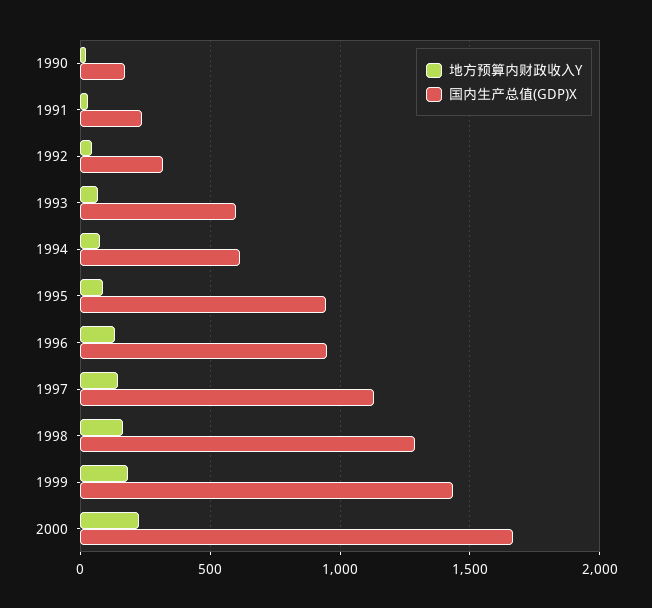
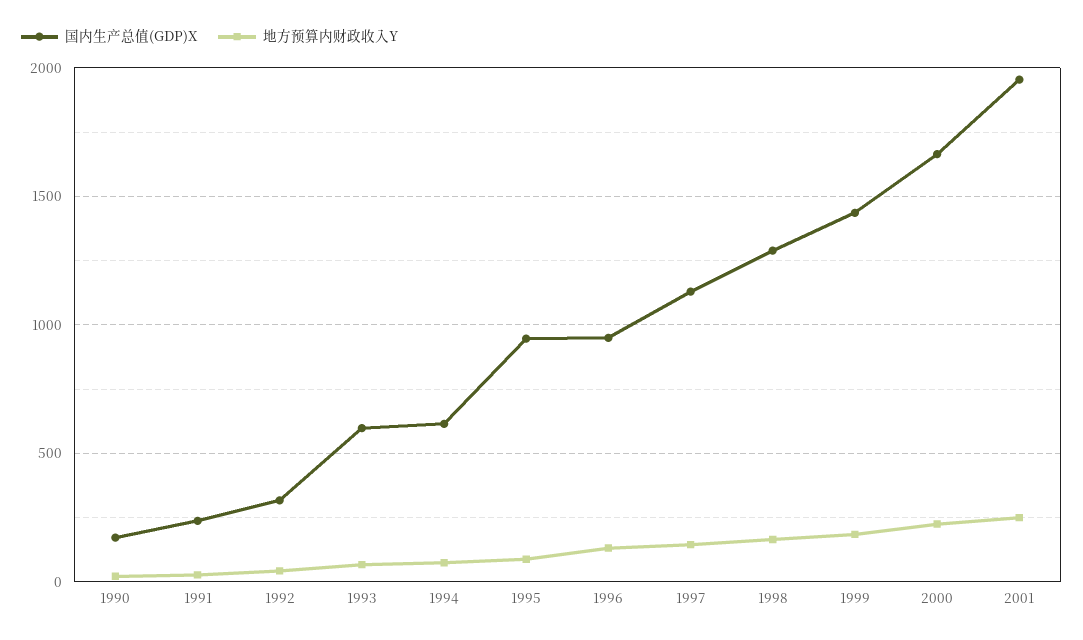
国内生产总值(GDP)X, 2001: none -> 1950
地方预算内财政收入Y, 2001: none -> 250

